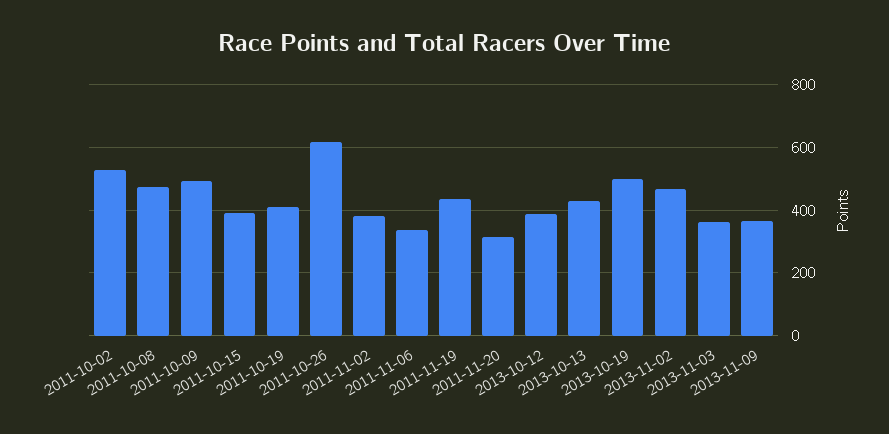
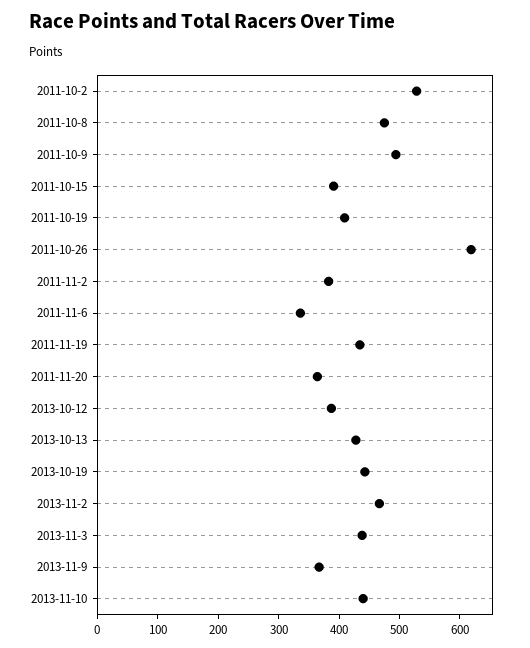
2011-11-20: 320 -> 360
2013-10-19: 500 -> 440
2013-11-03: 360 -> 440
2013-11-10: none -> 440

